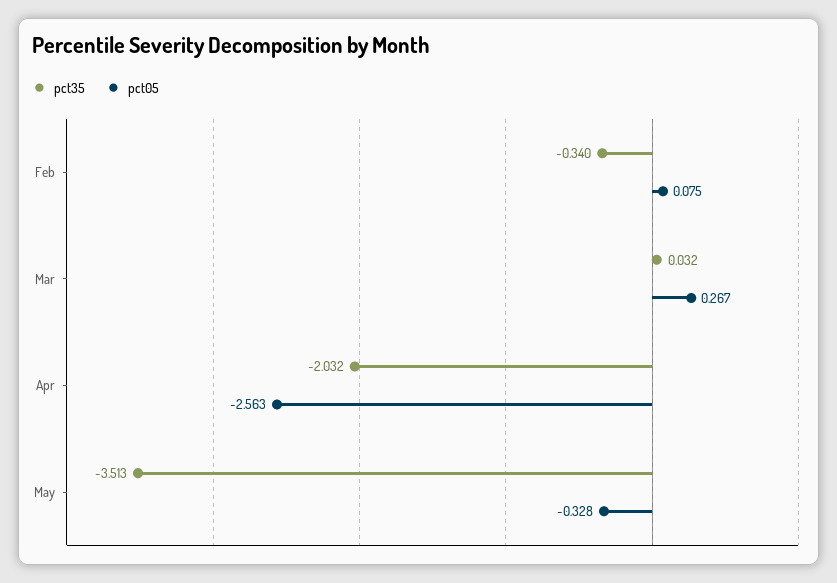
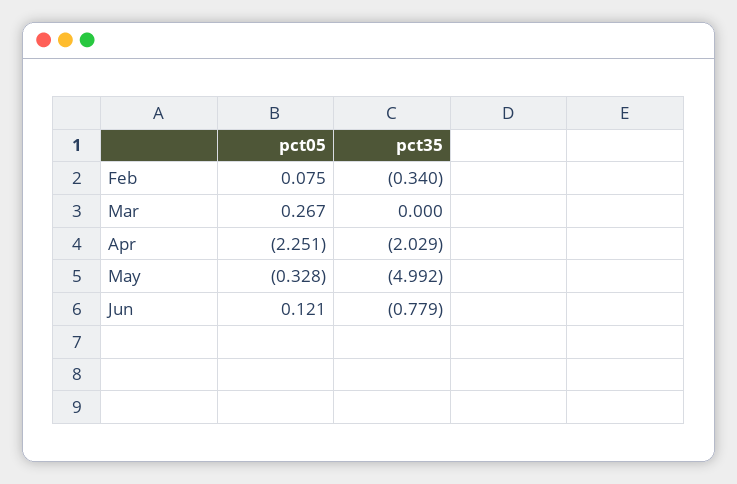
pct35, Mar: 0.032 -> 0
pct35, Apr: -2.032 -> -2.029
pct05, Apr: -2.563 -> -2.251
pct35, May: -3.513 -> -4.992
pct05, Jun: none -> 0.121
pct35, Jun: none -> -0.779

